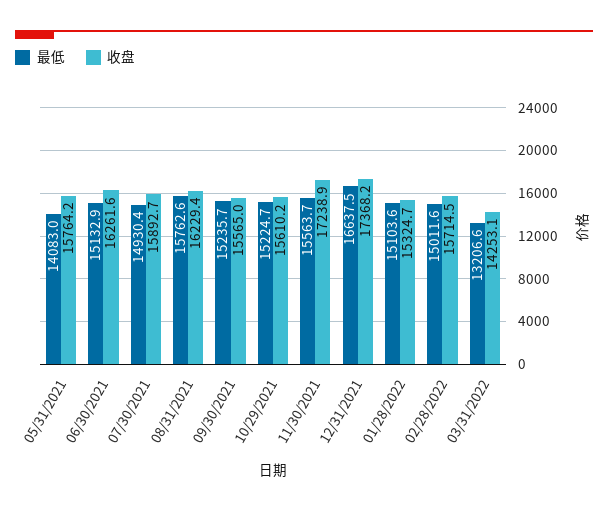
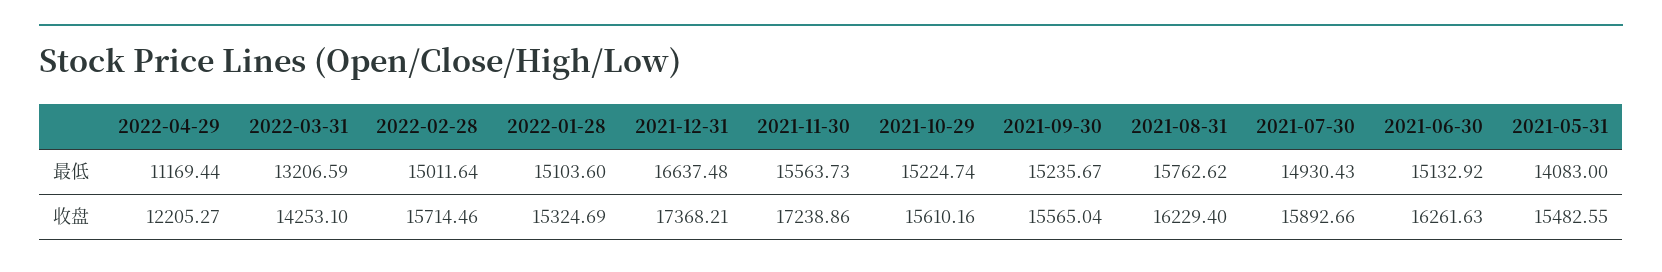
收盘, 05/31/2021: 15764.2 -> 15482.55
最低, 2022-04-29: none -> 11169.44
收盘, 2022-04-29: none -> 12205.27

